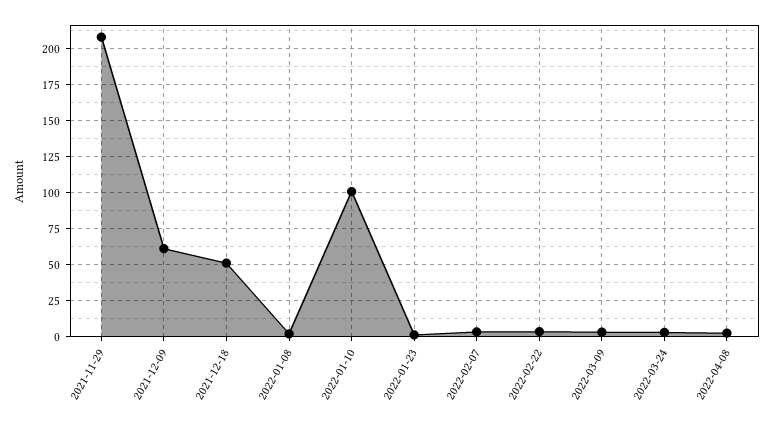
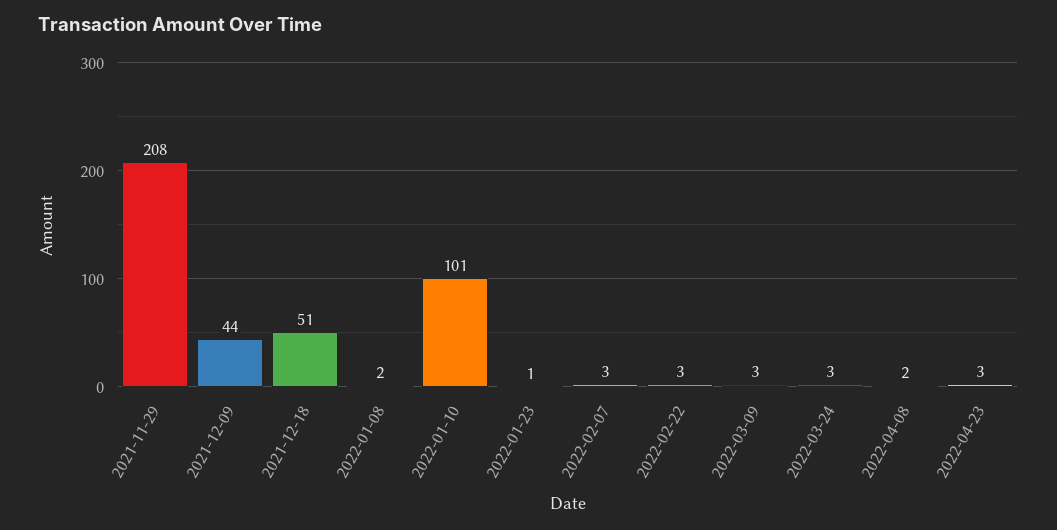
2021-12-09: 60 -> 44
2022-04-23: none -> 3

